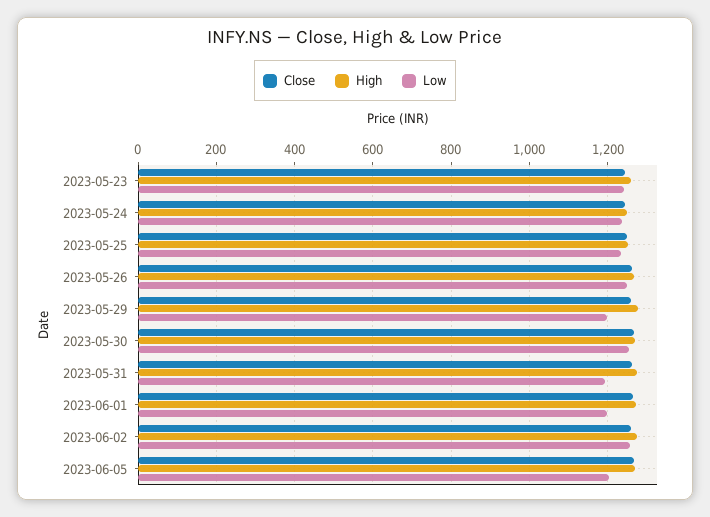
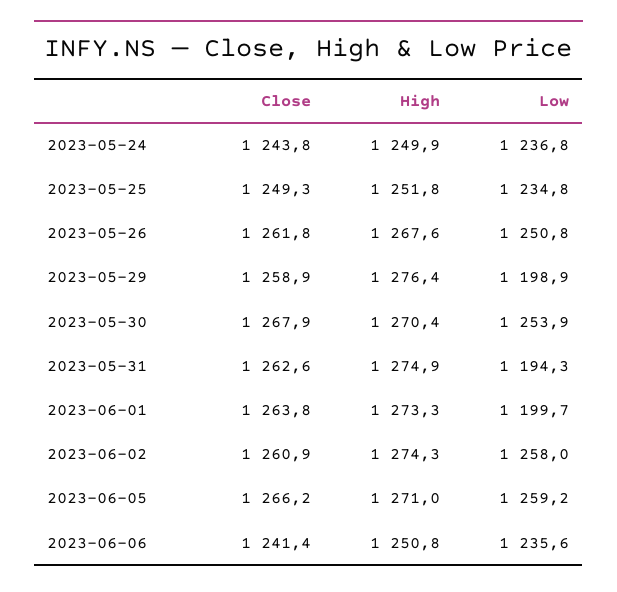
Close, 2023-05-23: 1240 -> none
High, 2023-05-23: 1260 -> none
Low, 2023-05-23: 1240 -> none
Low, 2023-06-05: 1200 -> 1259.2
Close, 2023-06-06: none -> 1241.4
High, 2023-06-06: none -> 1250.8
Low, 2023-06-06: none -> 1235.6

